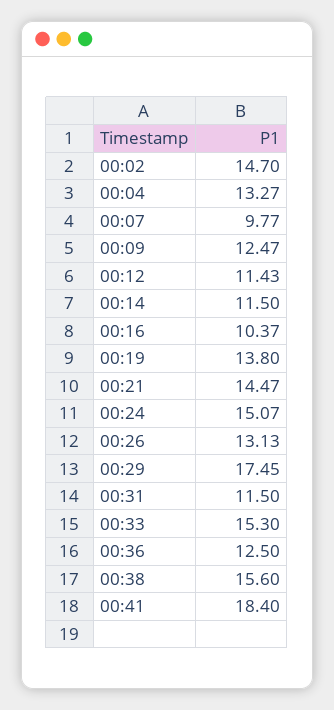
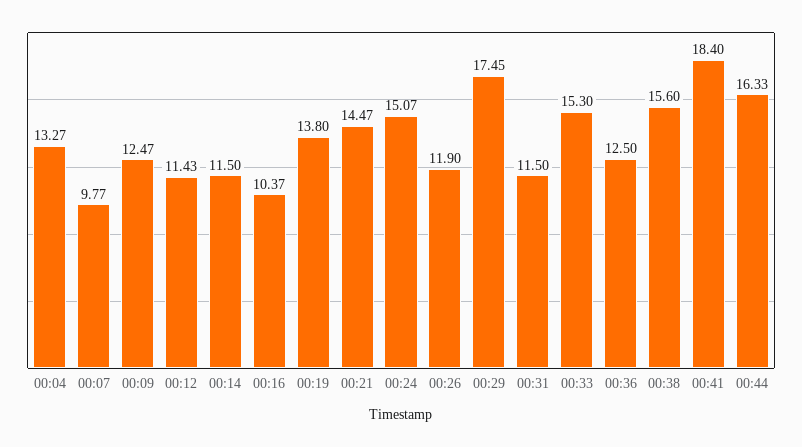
00:02: 14.7 -> none
00:26: 13.13 -> 11.9
00:44: none -> 16.33

